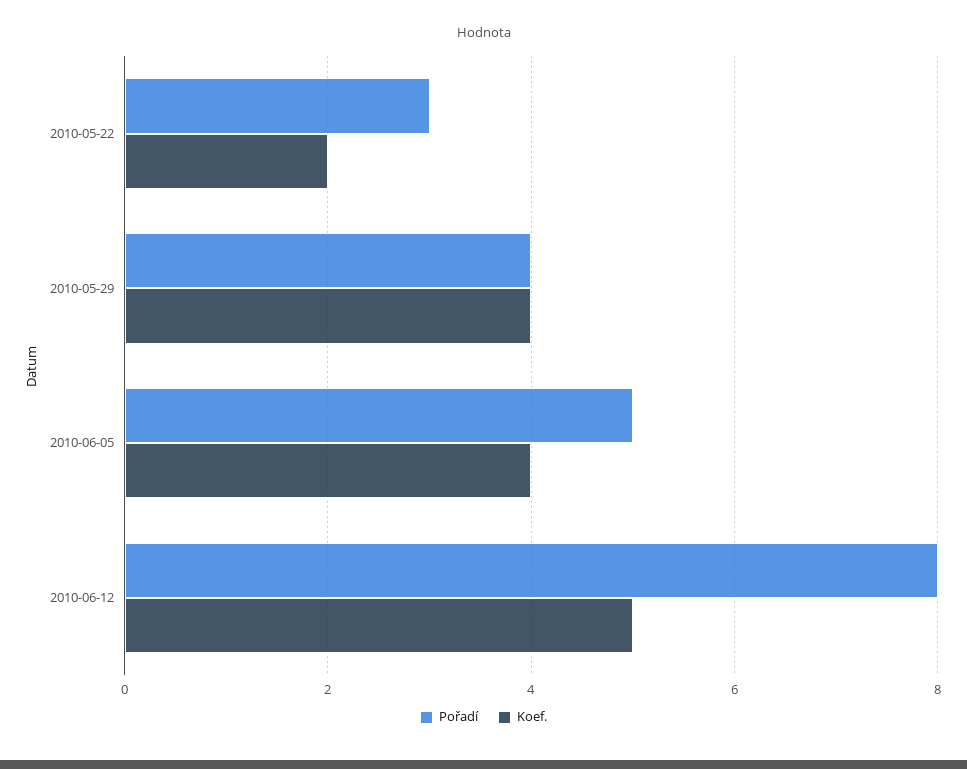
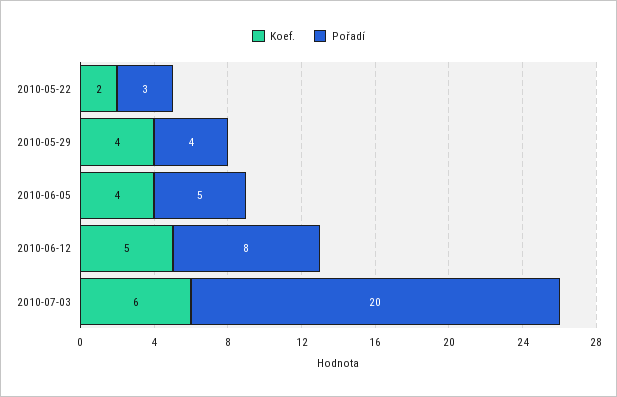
Koef., 2010-07-03: none -> 6
Pořadí, 2010-07-03: none -> 20

